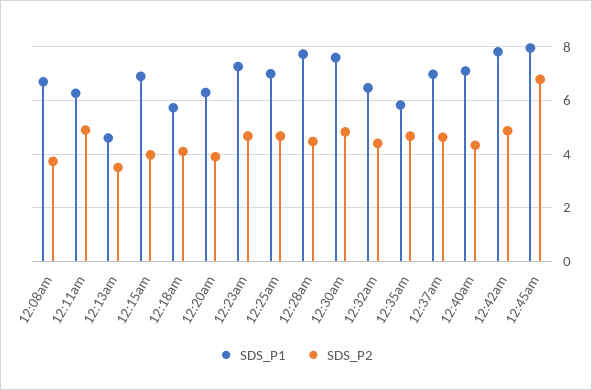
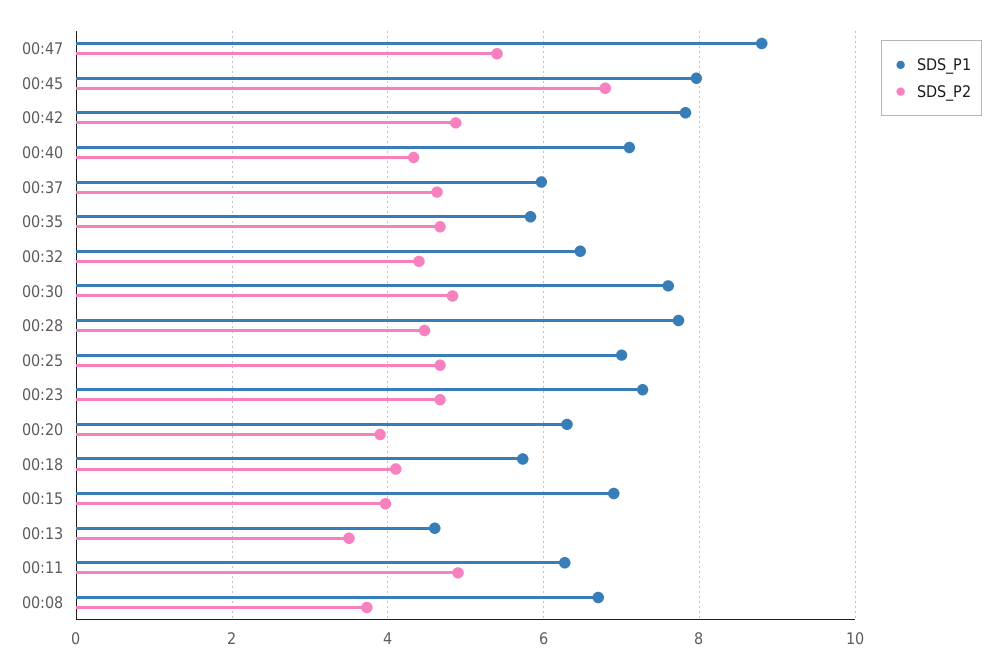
SDS_P1, 12:37am: 7 -> 6
SDS_P1, 00:47: none -> 8.8
SDS_P2, 00:47: none -> 5.4

